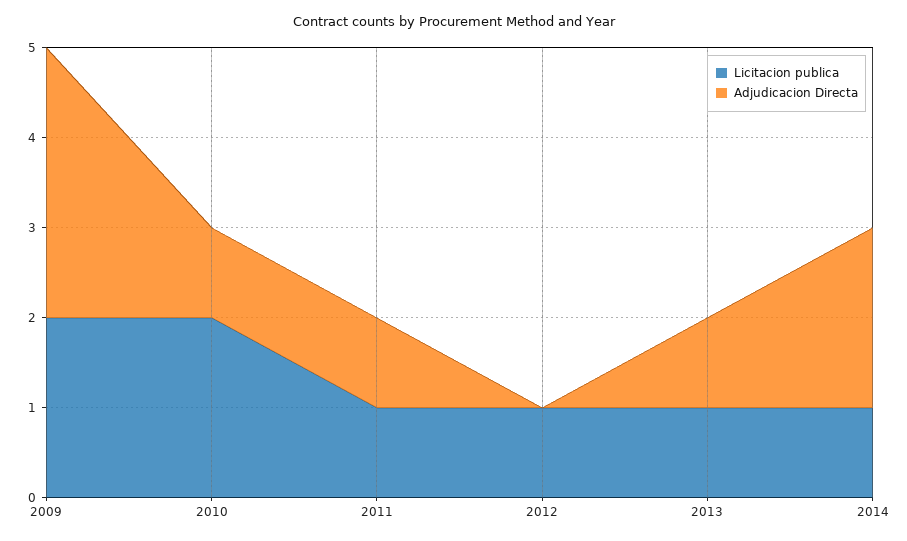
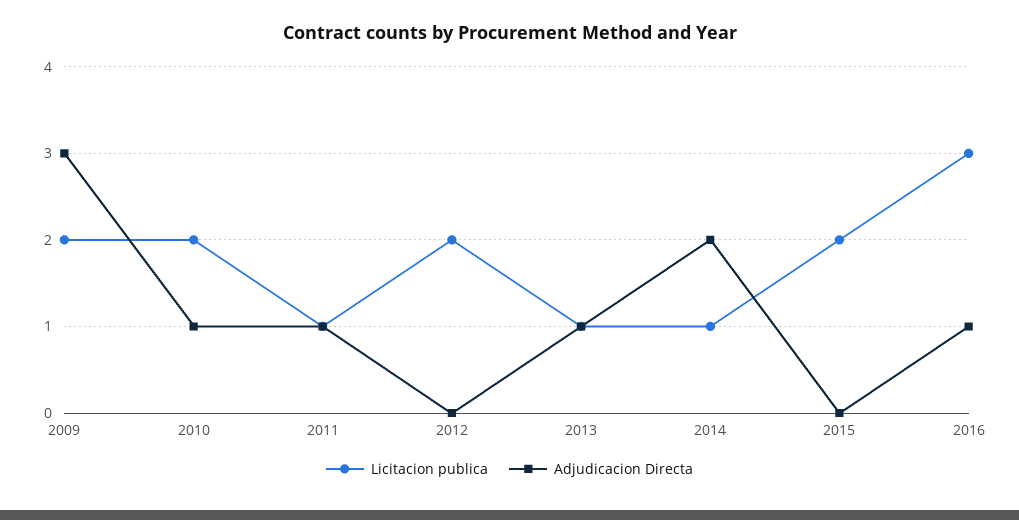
Licitacion publica, 2012: 1 -> 2
Licitacion publica, 2015: none -> 2
Adjudicacion Directa, 2015: none -> 0
Licitacion publica, 2016: none -> 3
Adjudicacion Directa, 2016: none -> 1

